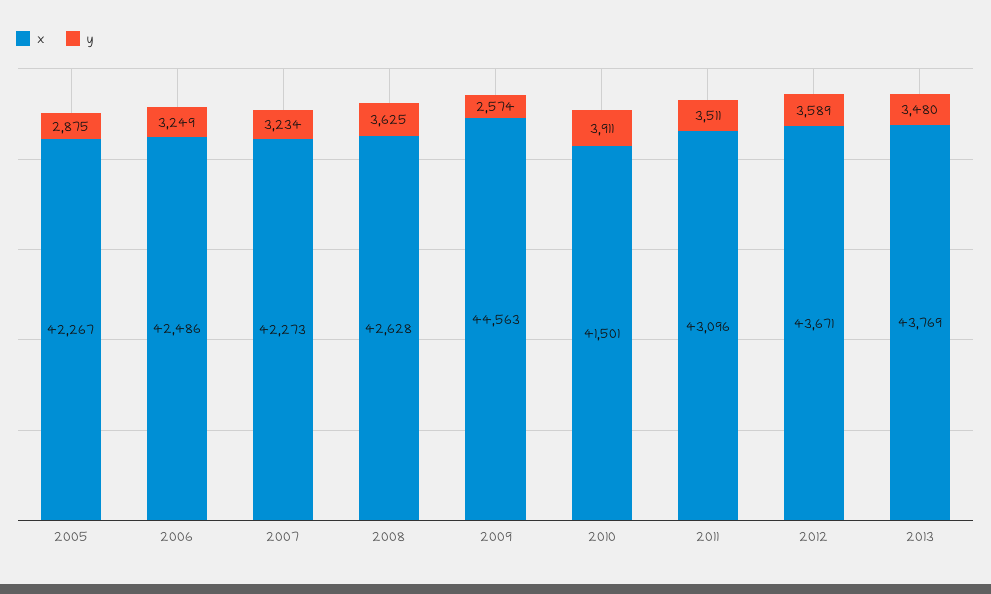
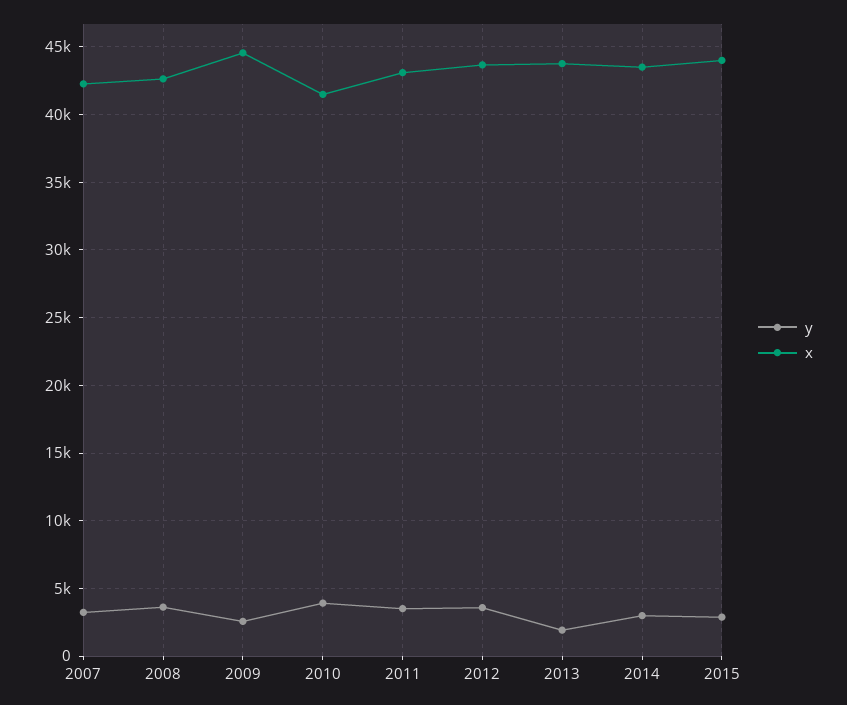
x, 2005: 42267 -> none
y, 2005: 2875 -> none
x, 2006: 42486 -> none
y, 2006: 3249 -> none
y, 2013: 3480 -> 2000
y, 2014: none -> 3000
x, 2014: none -> 43500
y, 2015: none -> 3000
x, 2015: none -> 44000

